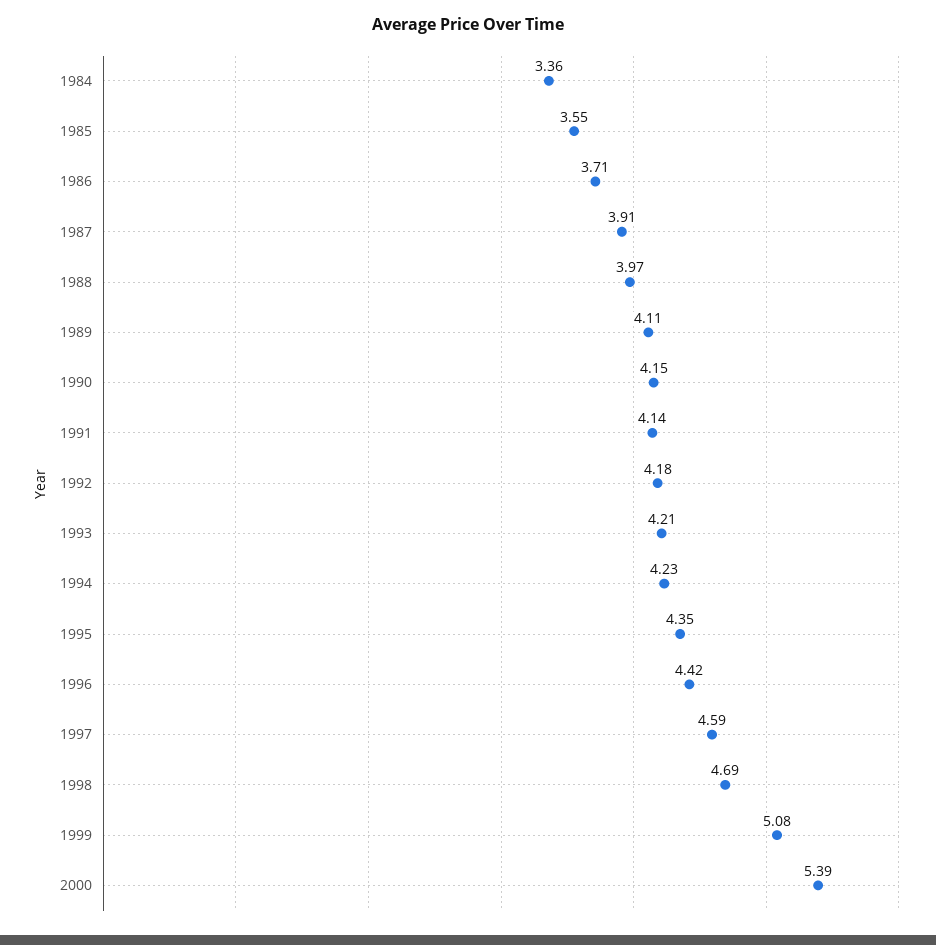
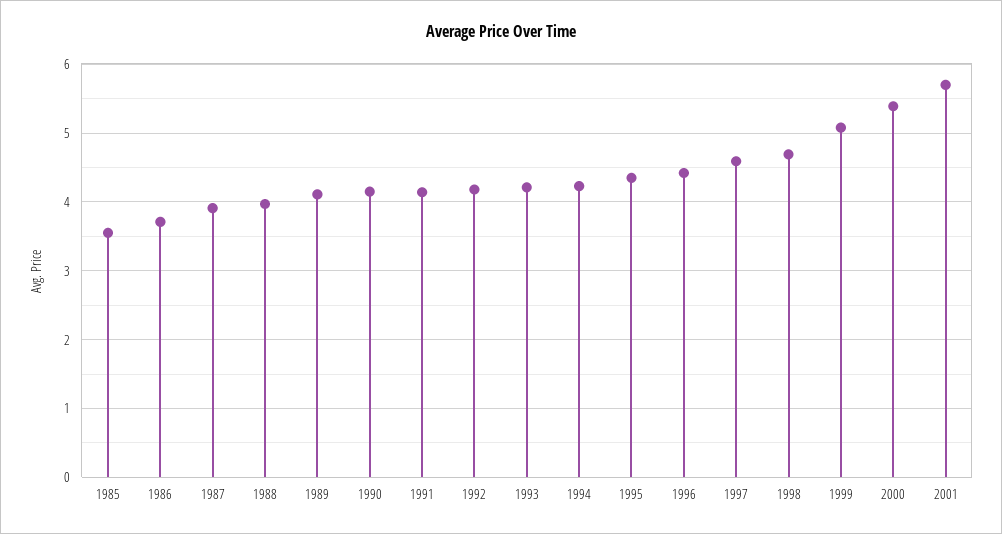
1984: 3.36 -> none
2001: none -> 5.7

